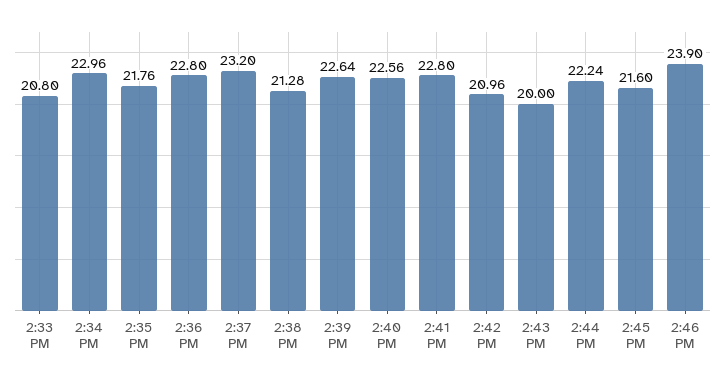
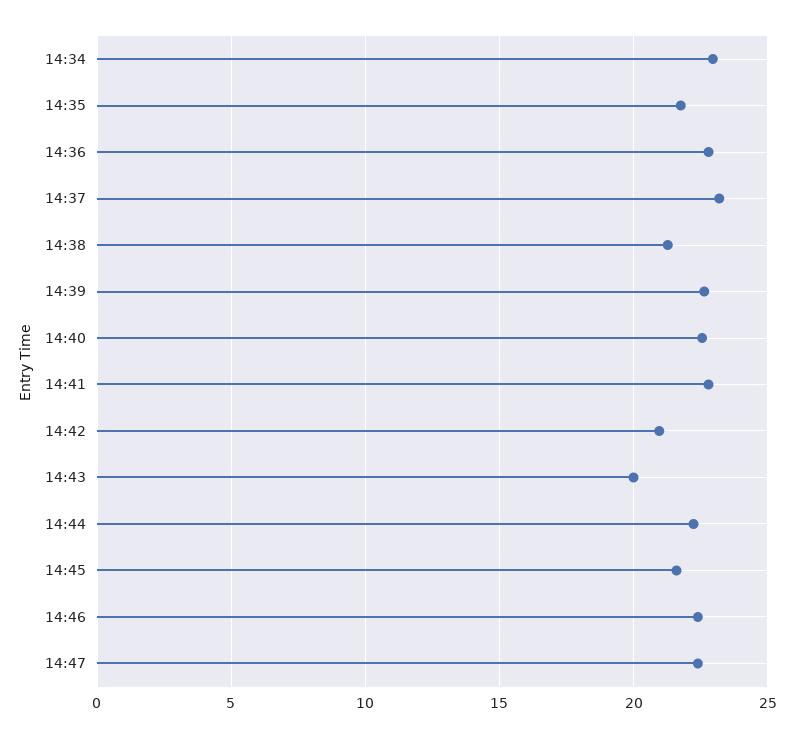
2:33 PM: 20.8 -> none
2:46 PM: 23.9 -> 22.5
14:47: none -> 22.5

